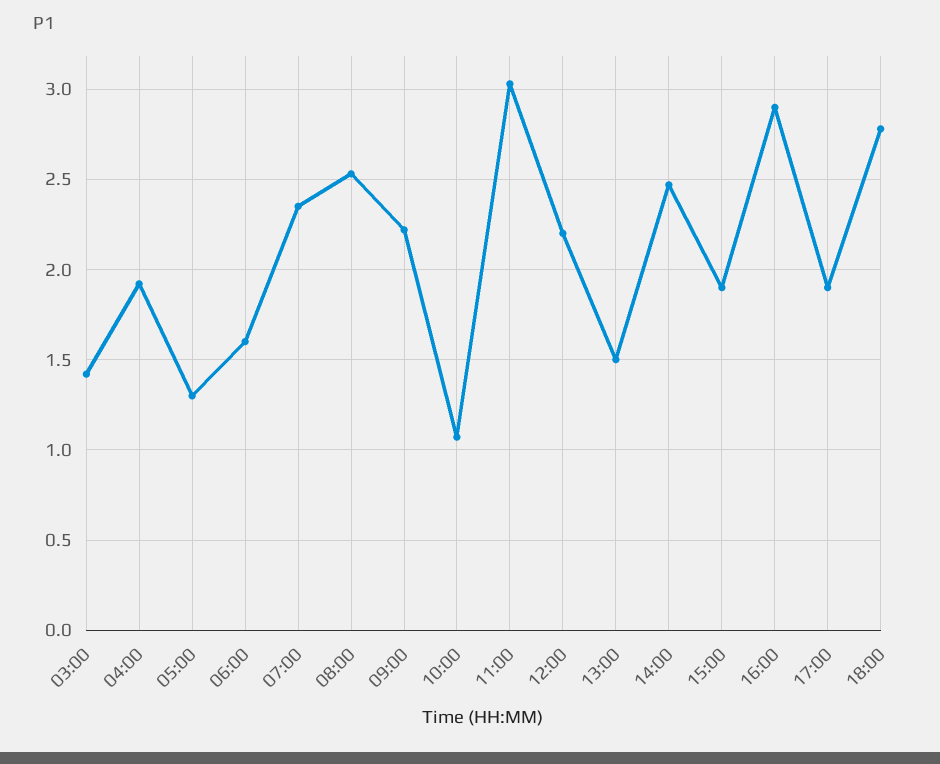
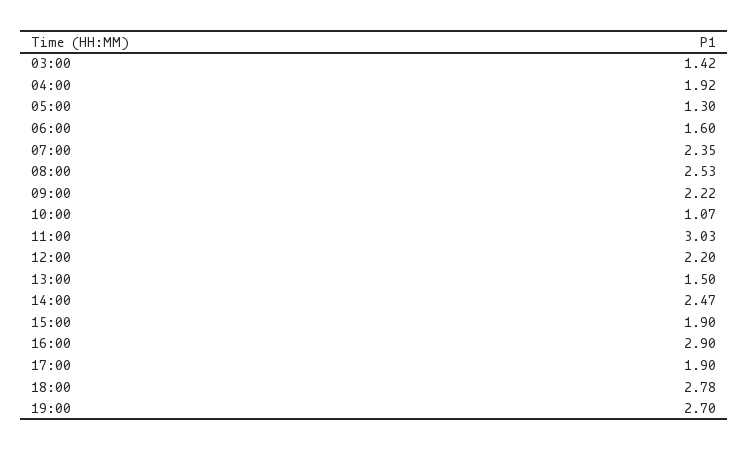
19:00: none -> 2.7

